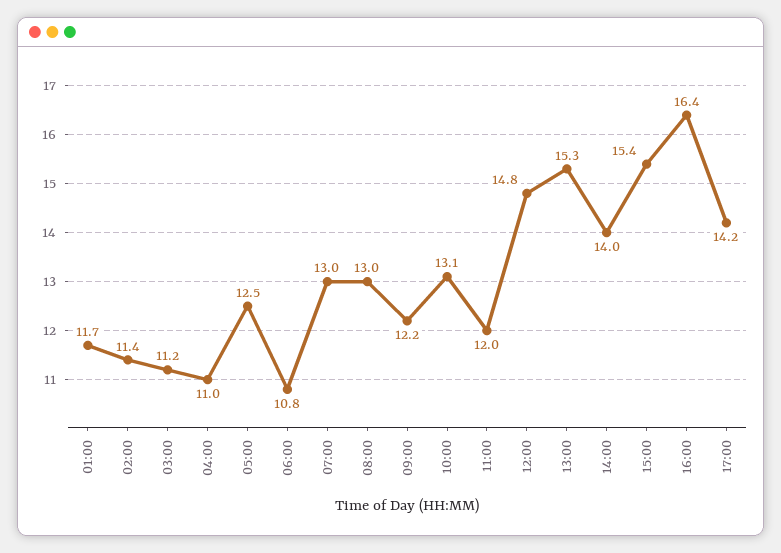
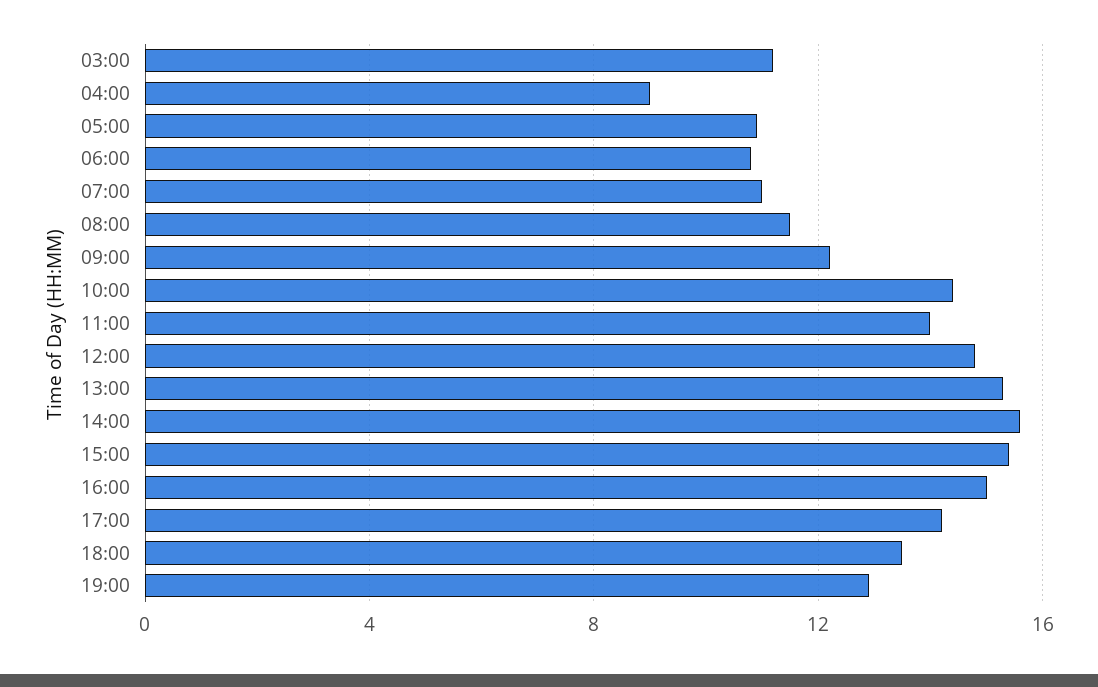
01:00: 11.7 -> none
02:00: 11.4 -> none
04:00: 11 -> 9
05:00: 12.5 -> 11
07:00: 13 -> 11
08:00: 13 -> 11.5
10:00: 13.1 -> 14.5
11:00: 12 -> 14
14:00: 14 -> 15.5
16:00: 16.4 -> 15
18:00: none -> 13.5
19:00: none -> 13

